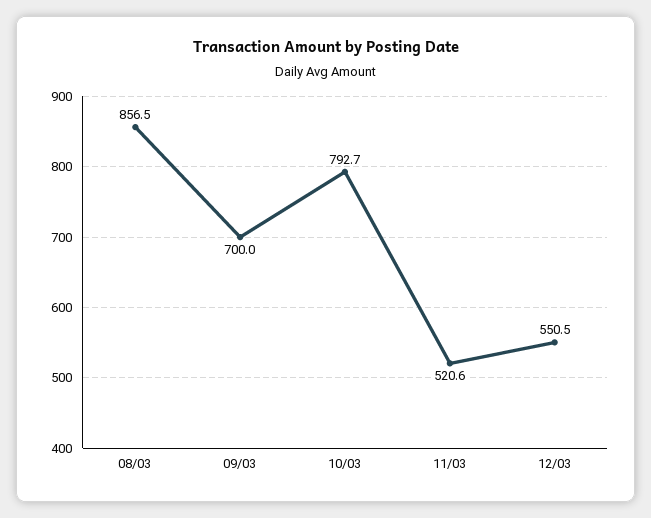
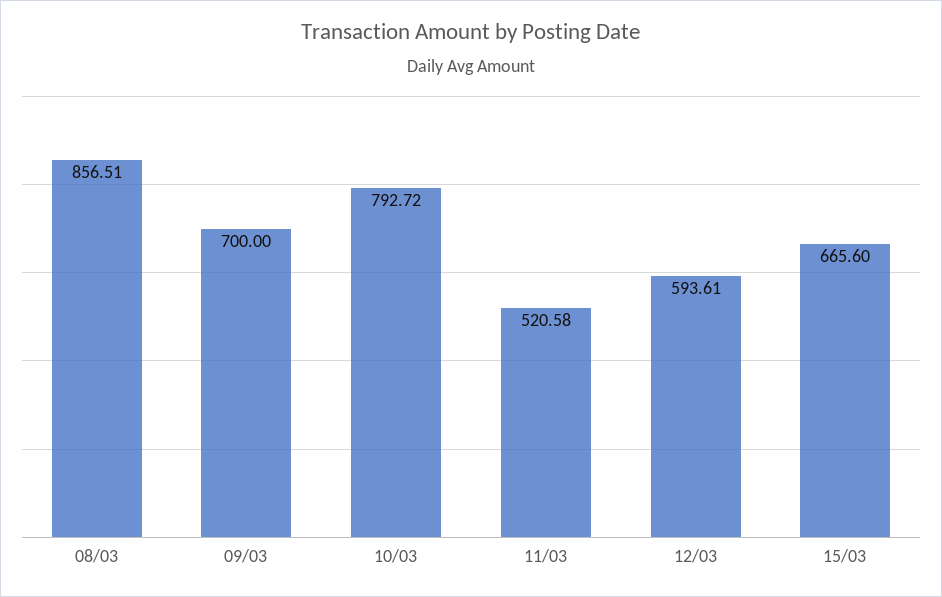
12/03: 550.5 -> 593.61
15/03: none -> 665.6

